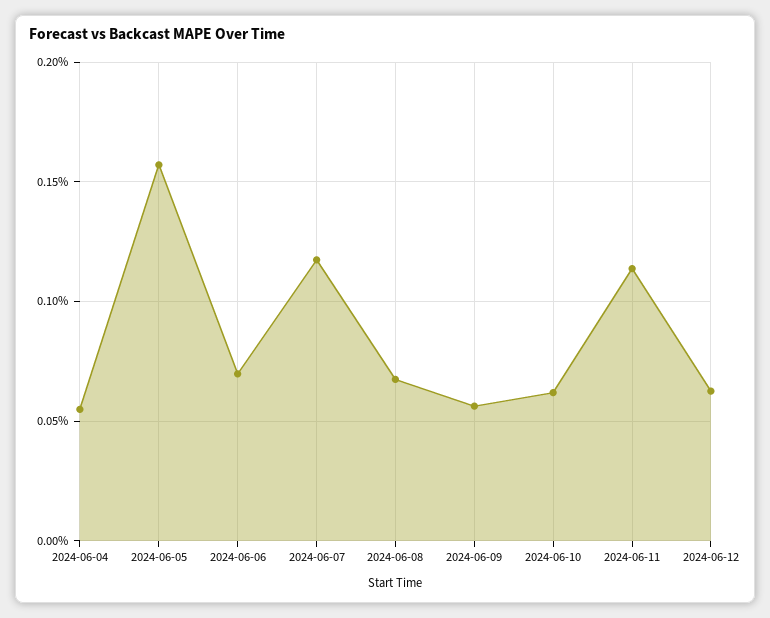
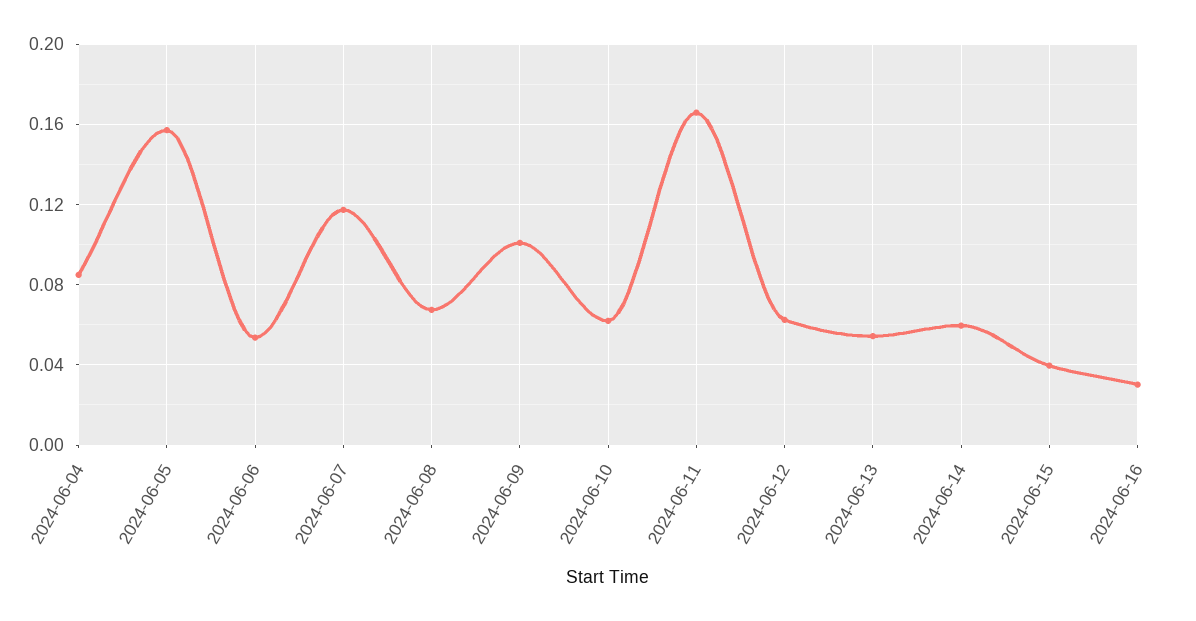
2024-06-04: 0.055 -> 0.085
2024-06-06: 0.07 -> 0.055
2024-06-09: 0.055 -> 0.1
2024-06-11: 0.115 -> 0.165
2024-06-13: none -> 0.055
2024-06-14: none -> 0.06
2024-06-15: none -> 0.04
2024-06-16: none -> 0.03

